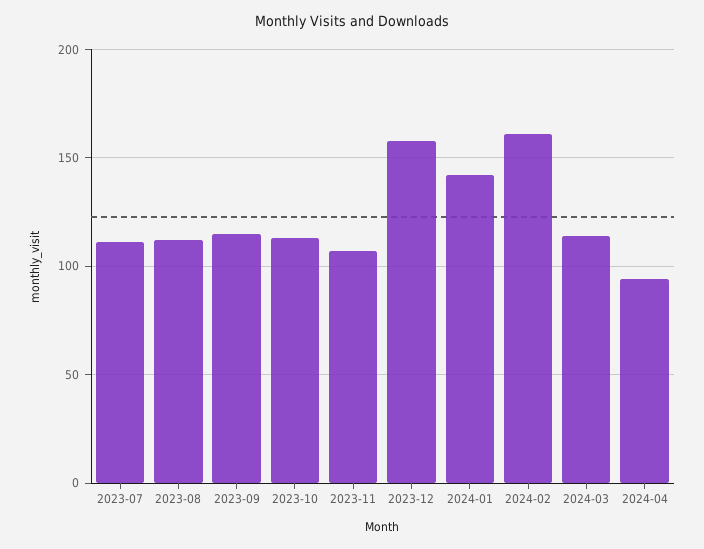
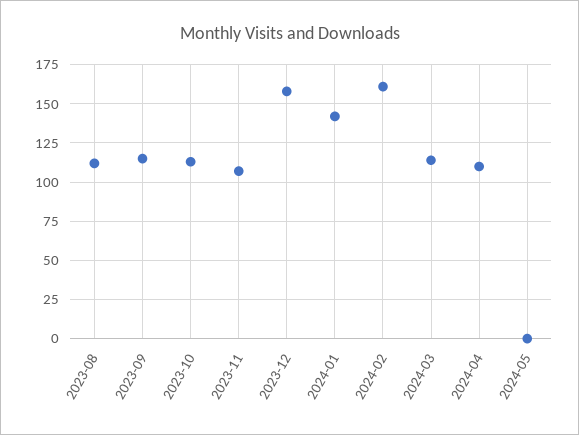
2023-07: 110 -> none
2024-04: 95 -> 110
2024-05: none -> 0

